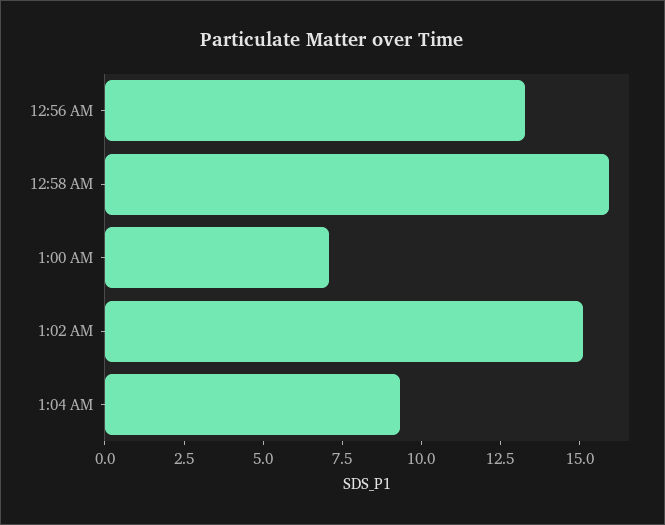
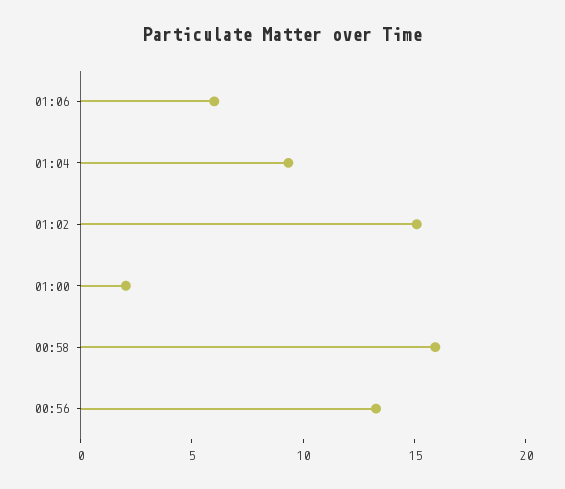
1:00 AM: 7 -> 2
01:06: none -> 6

